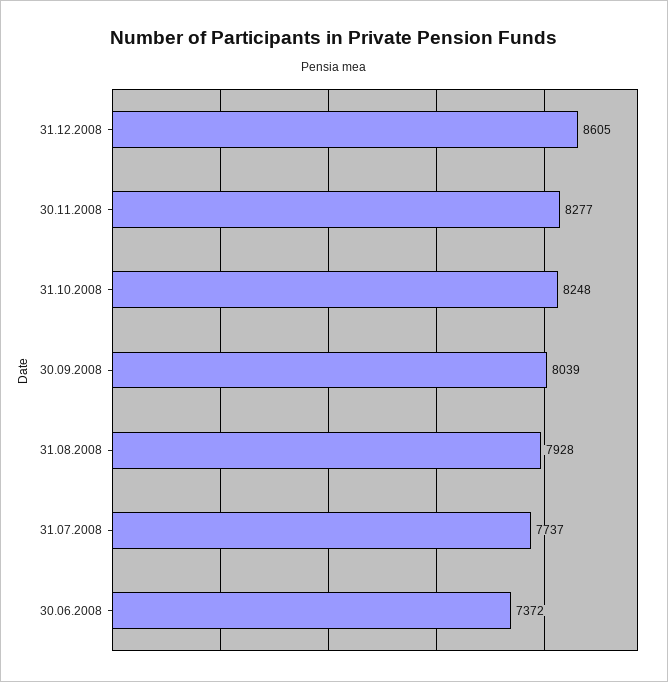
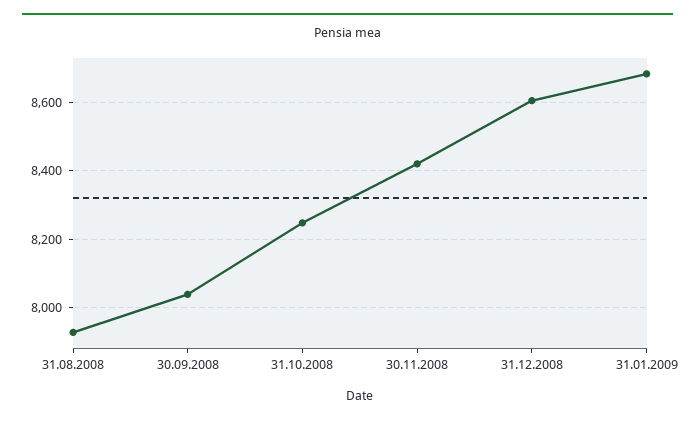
30.11.2008: 8277 -> 8420
31.07.2008: 7737 -> none
30.06.2008: 7372 -> none
31.01.2009: none -> 8680

